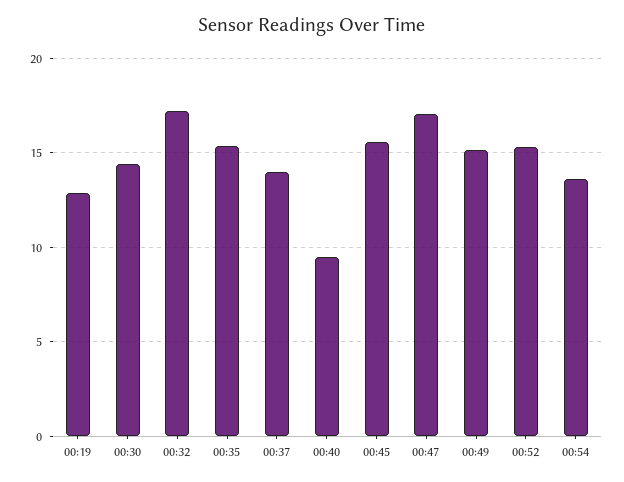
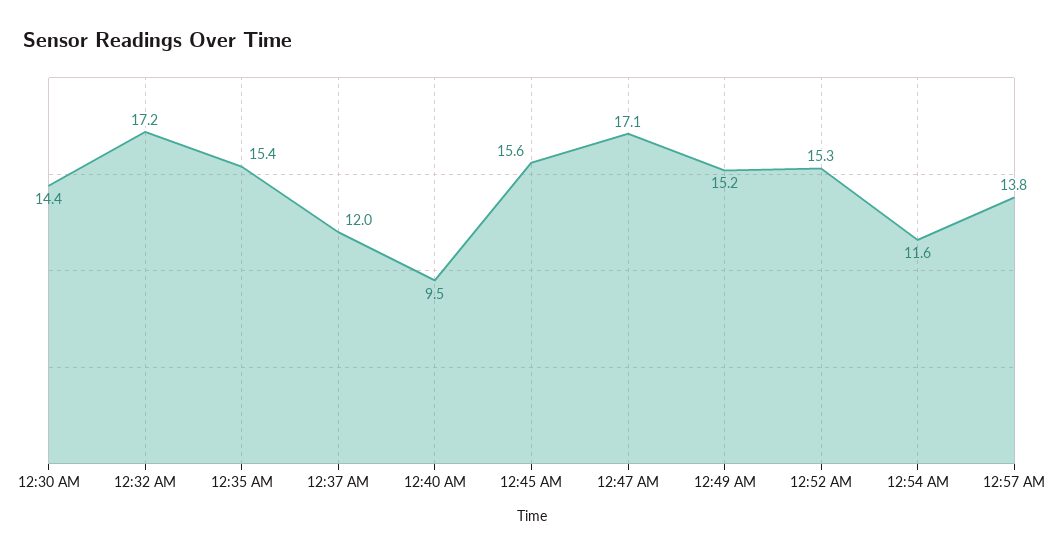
00:19: 13 -> none
00:37: 14 -> 12
00:54: 13.5 -> 11.6
12:57 AM: none -> 13.8

